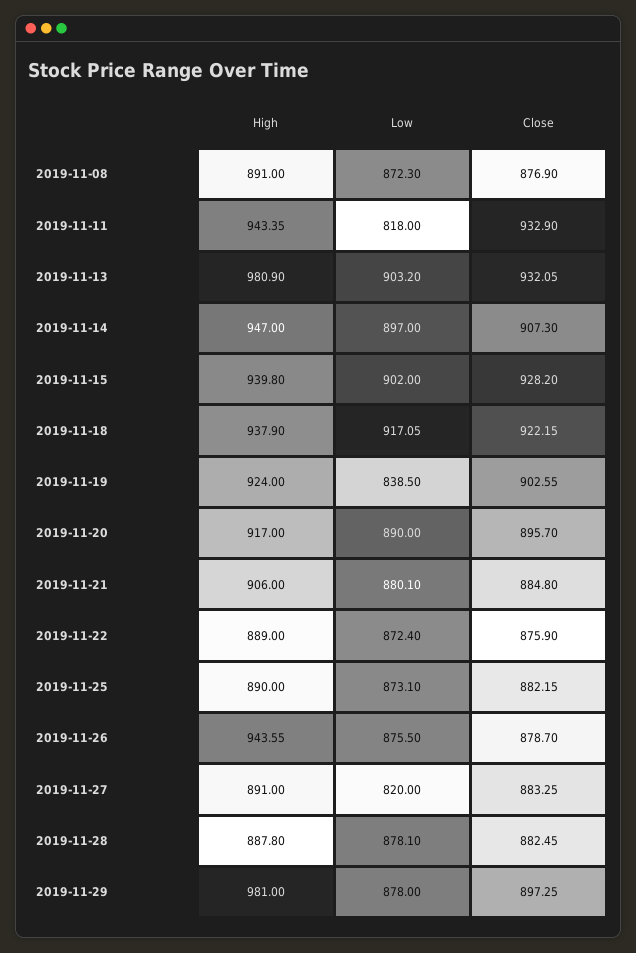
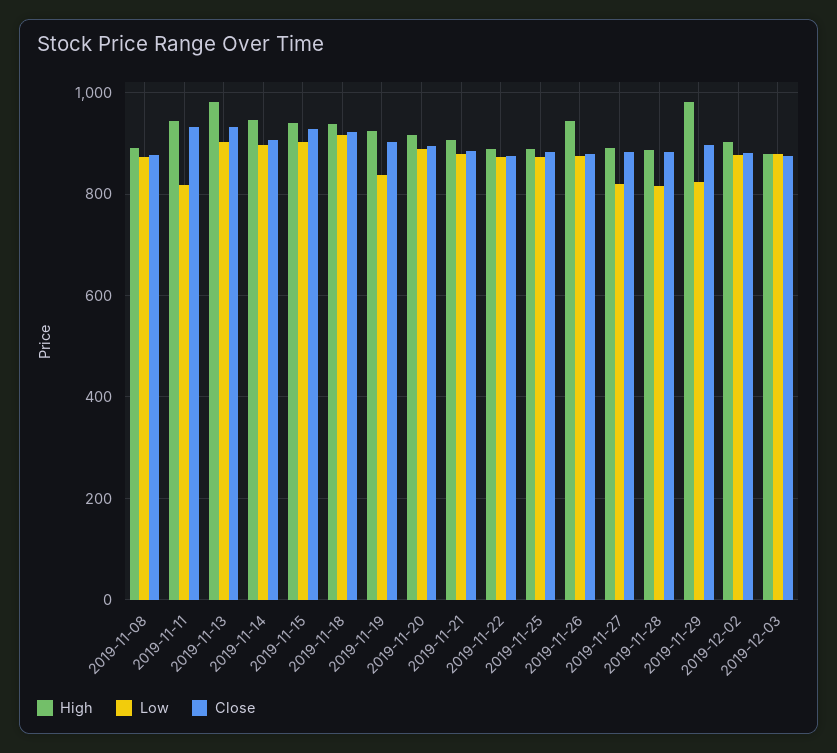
Low, 2019-11-28: 878.1 -> 820
Low, 2019-11-29: 878 -> 820
High, 2019-12-02: none -> 900
Low, 2019-12-02: none -> 880
Close, 2019-12-02: none -> 880
High, 2019-12-03: none -> 880
Low, 2019-12-03: none -> 880
Close, 2019-12-03: none -> 880

